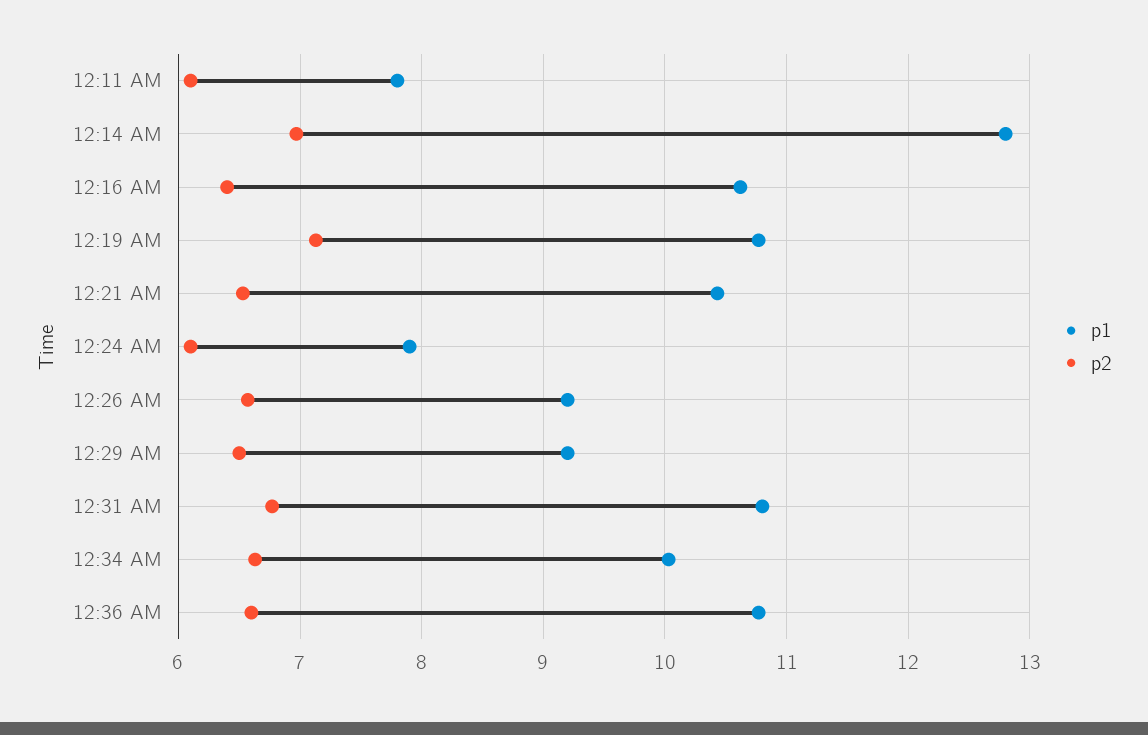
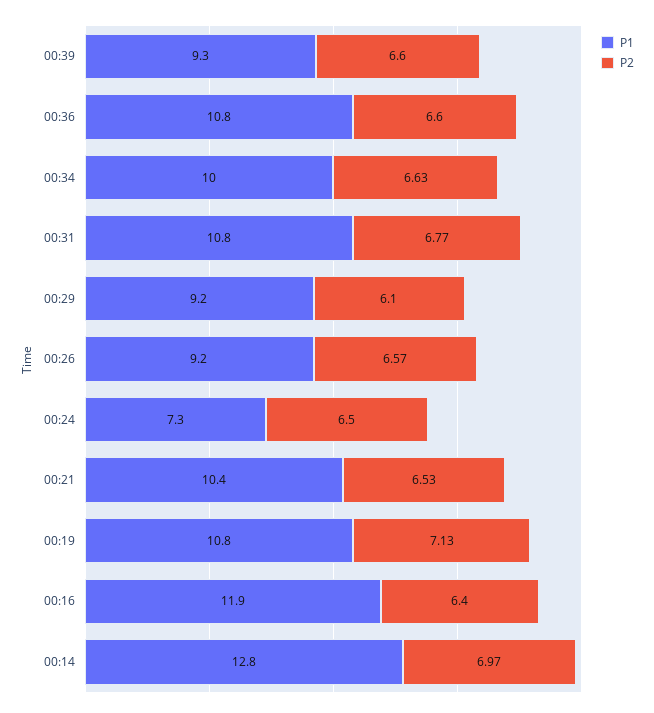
p1, 12:11 AM: 7.8 -> none
p2, 12:11 AM: 6.1 -> none
p1, 12:16 AM: 10.6 -> 11.9
p1, 12:24 AM: 7.9 -> 7.3
p2, 12:24 AM: 6.1 -> 6.5
p2, 12:29 AM: 6.5 -> 6.1
p1, 00:39: none -> 9.3
p2, 00:39: none -> 6.6

